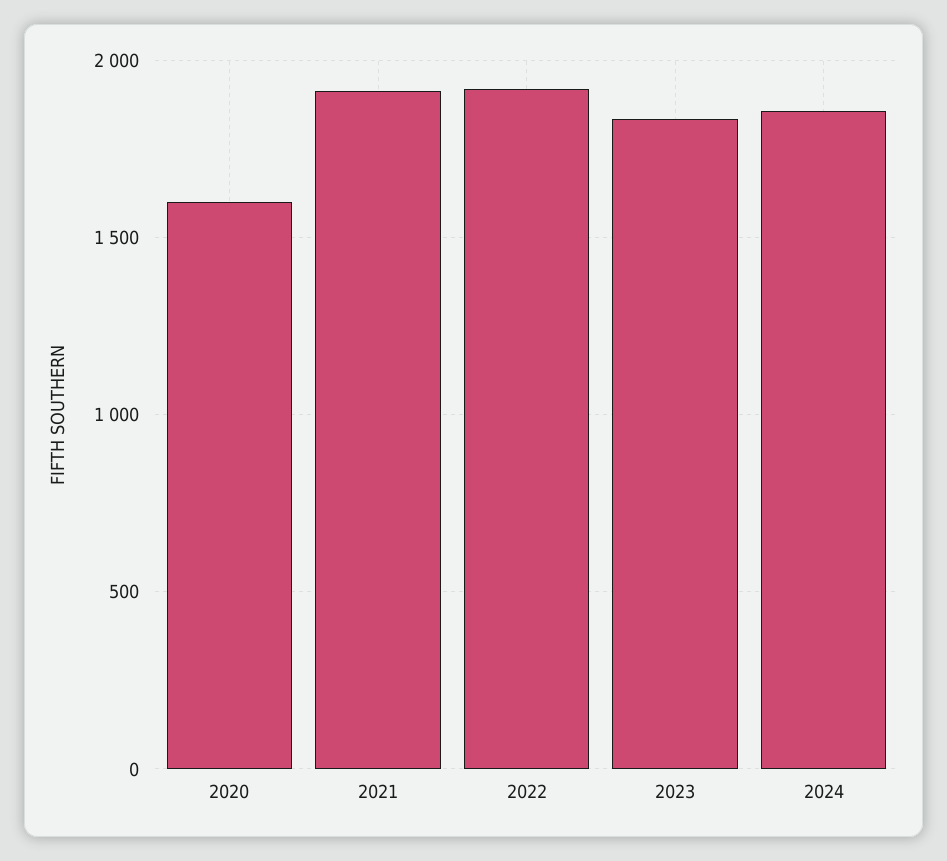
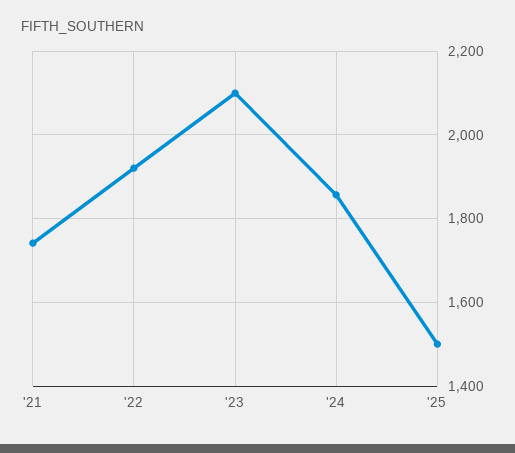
2020: 1600 -> none
2021: 1900 -> 1740
2023: 1850 -> 2100
'25: none -> 1500

